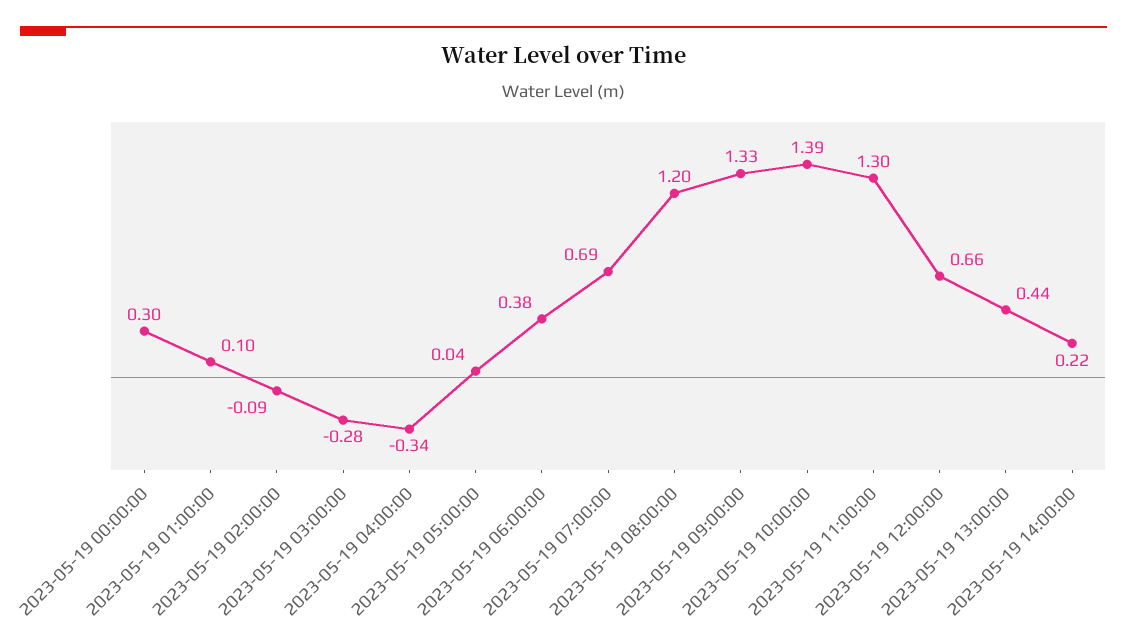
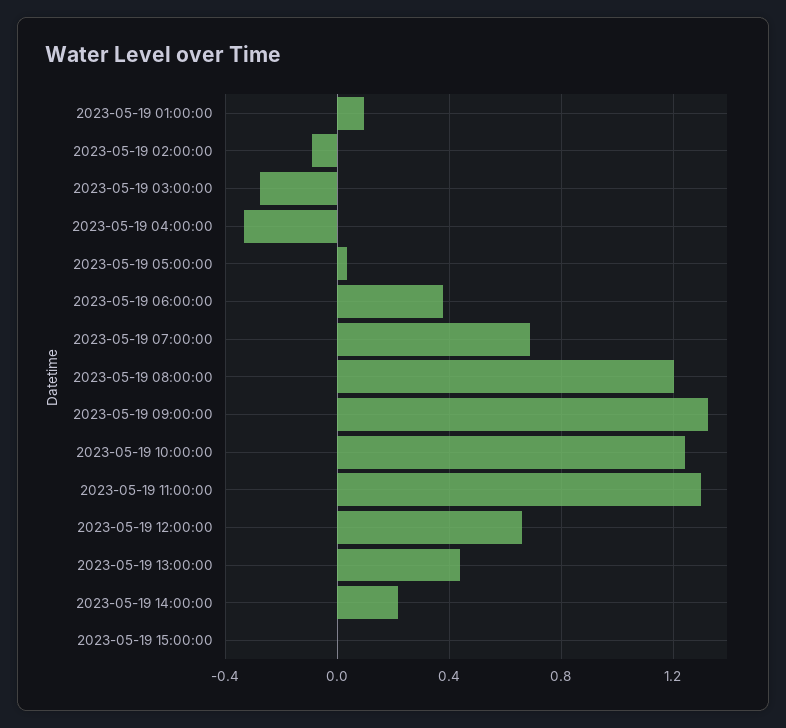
2023-05-19 00:00:00: 0.3 -> none
2023-05-19 10:00:00: 1.39 -> 1.25
2023-05-19 15:00:00: none -> 0

